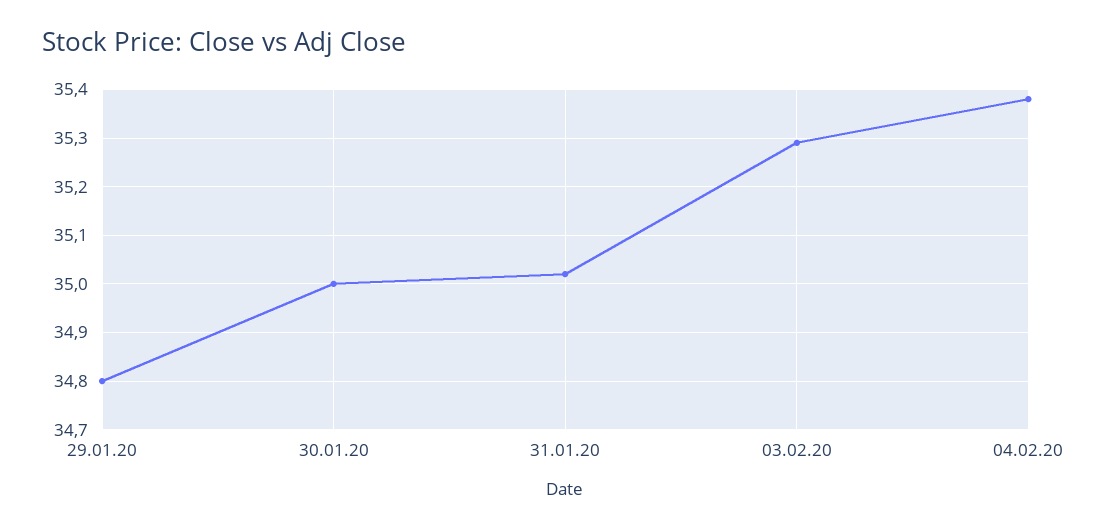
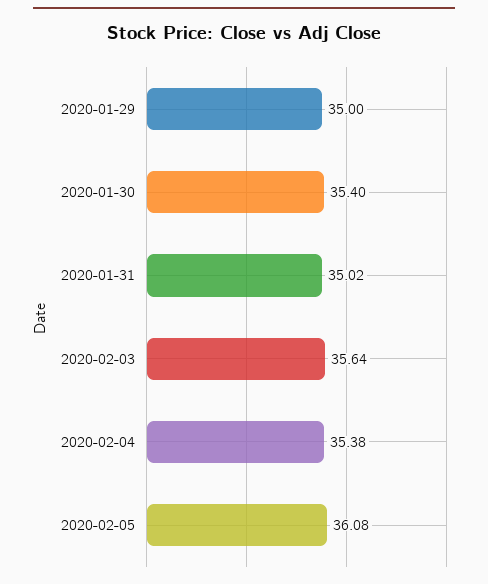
29.01.20: 34.8 -> 35
30.01.20: 35 -> 35.4
03.02.20: 35.3 -> 35.64
2020-02-05: none -> 36.08

